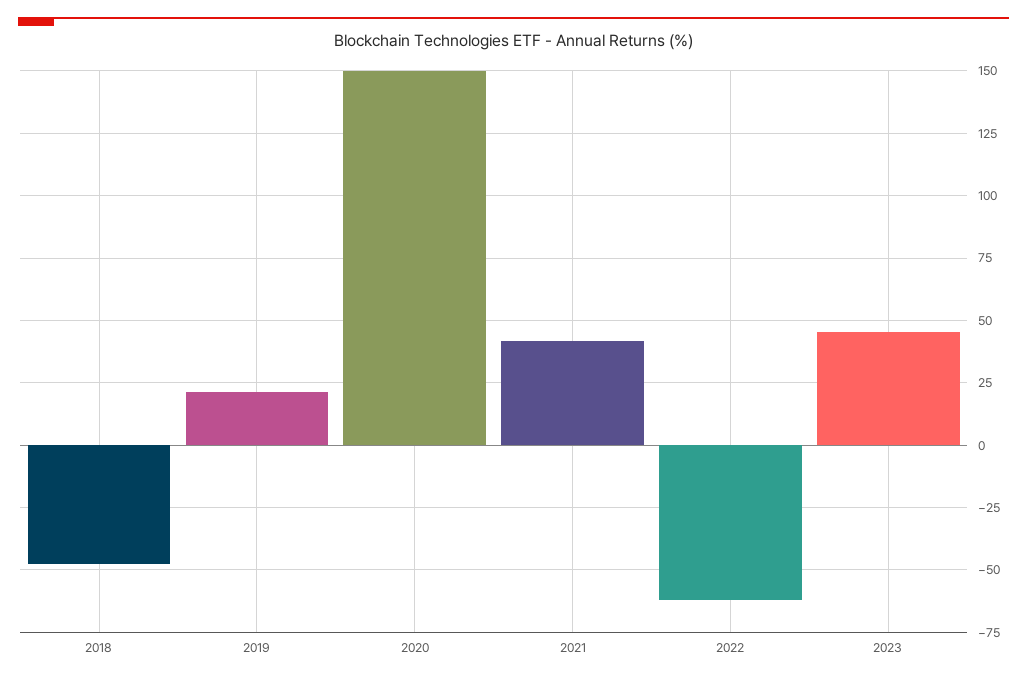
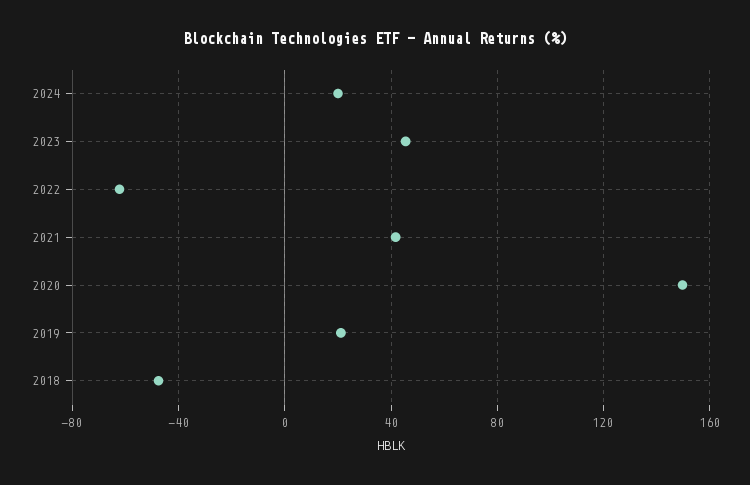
2024: none -> 20

